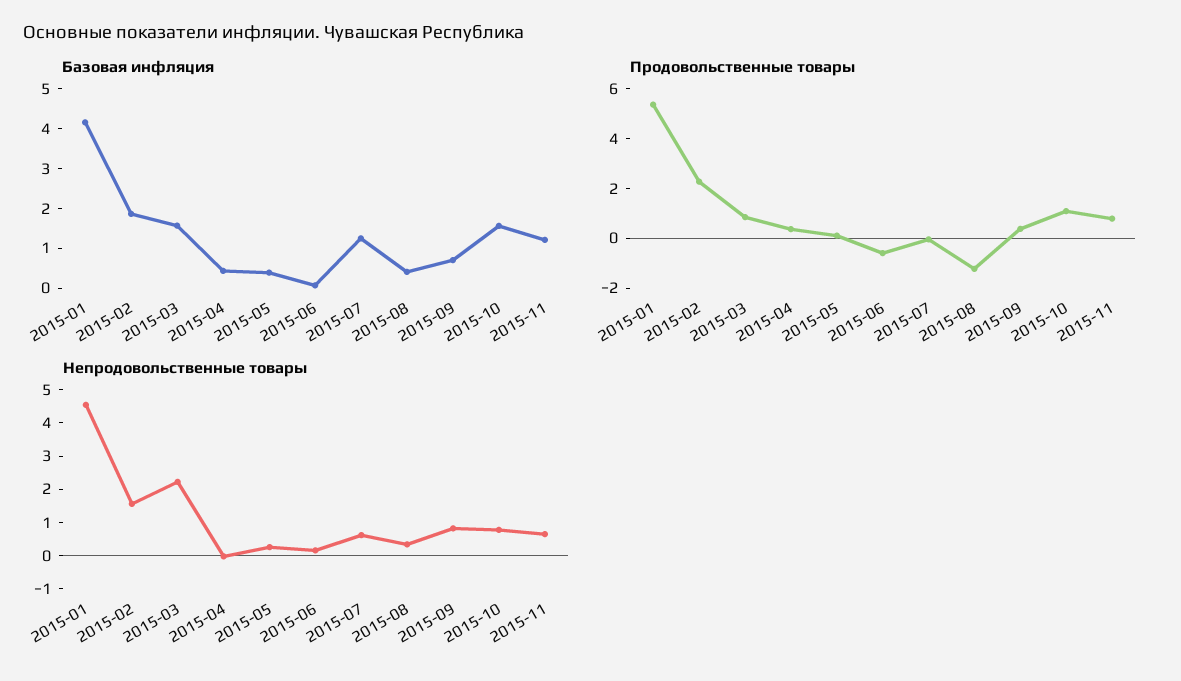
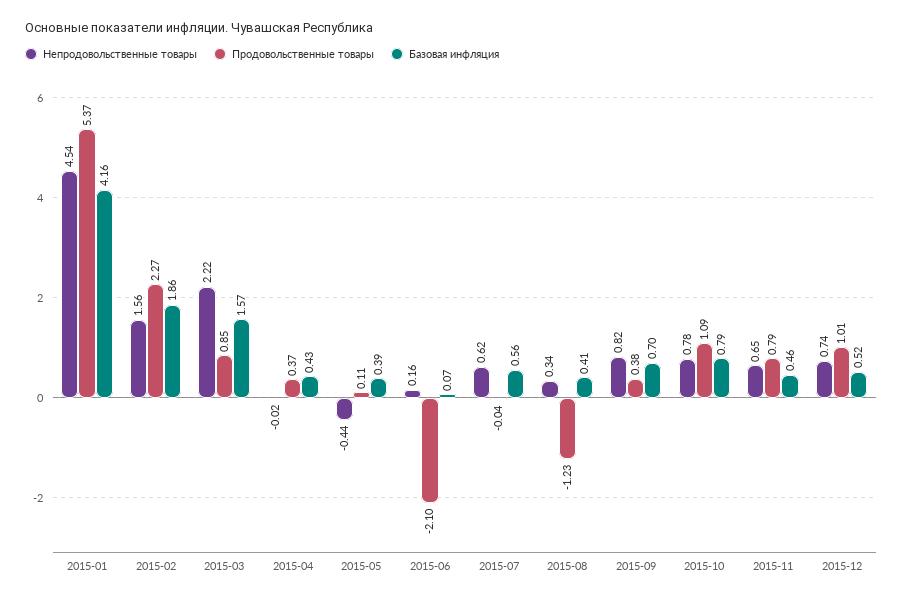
Базовая инфляция, 2015-07: 1.25 -> 0.56
Базовая инфляция, 2015-10: 1.5 -> 0.79
Базовая инфляция, 2015-11: 1.25 -> 0.46
Продовольственные товары, 2015-06: -0.5 -> -2.1
Непродовольственные товары, 2015-05: 0.25 -> -0.44
Непродовольственные товары, 2015-12: none -> 0.74
Продовольственные товары, 2015-12: none -> 1.01
Базовая инфляция, 2015-12: none -> 0.52

